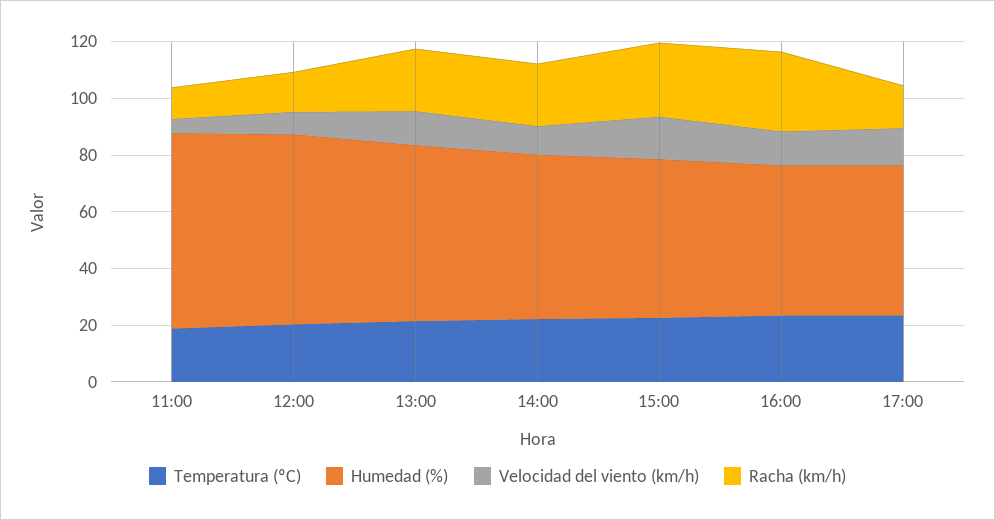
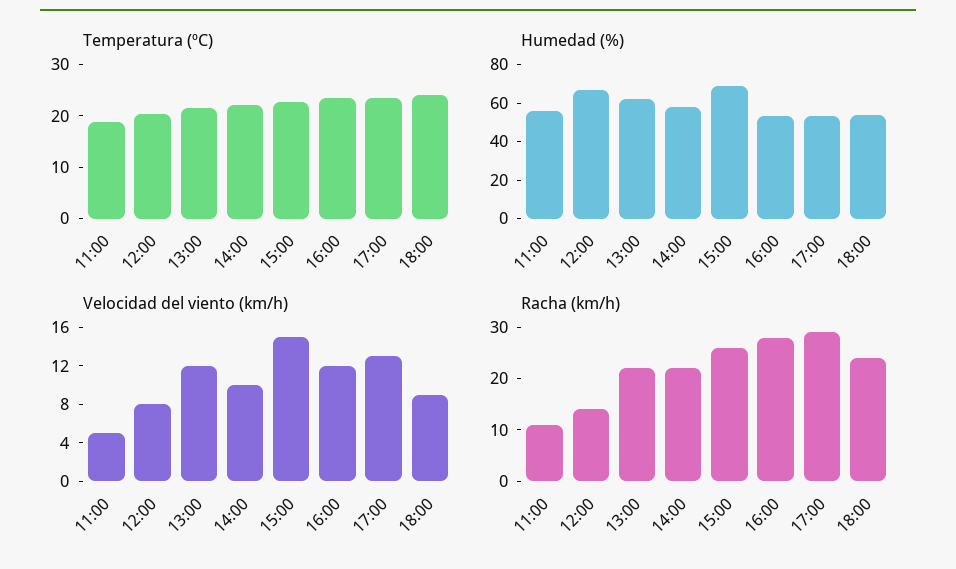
Humedad (%), 11:00: 70 -> 55
Humedad (%), 15:00: 55 -> 70
Racha (km/h), 17:00: 15 -> 30
Temperatura (ºC), 18:00: none -> 24
Humedad (%), 18:00: none -> 55
Velocidad del viento (km/h), 18:00: none -> 9
Racha (km/h), 18:00: none -> 25

